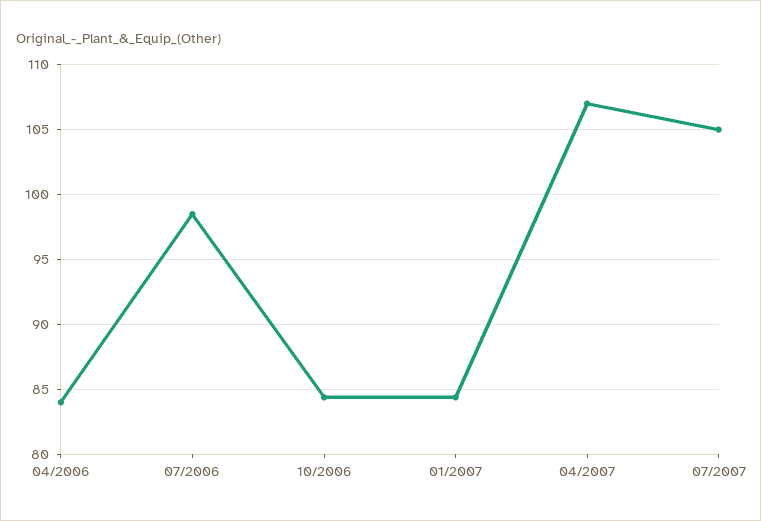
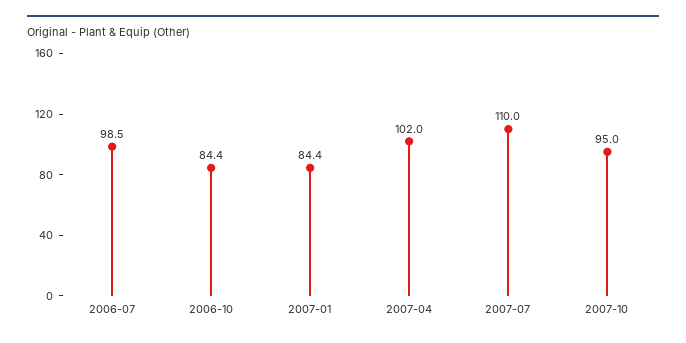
04/2006: 84 -> none
04/2007: 107 -> 102
07/2007: 105 -> 110
2007-10: none -> 95

